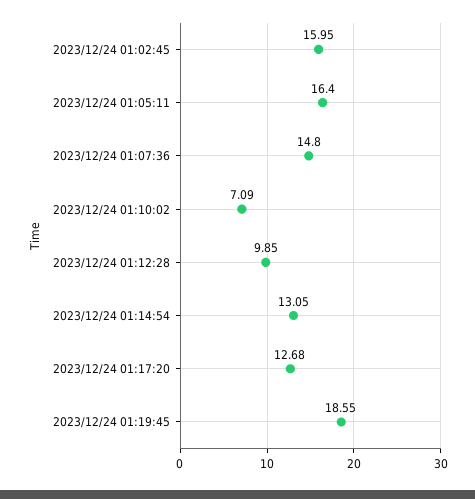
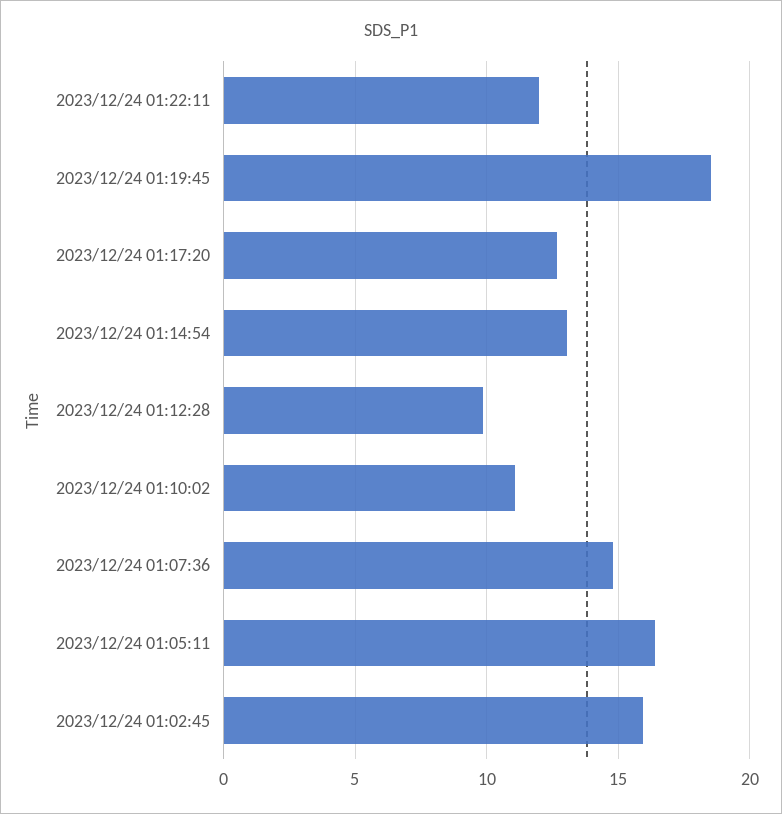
2023/12/24 01:10:02: 7.09 -> 11
2023/12/24 01:22:11: none -> 12

